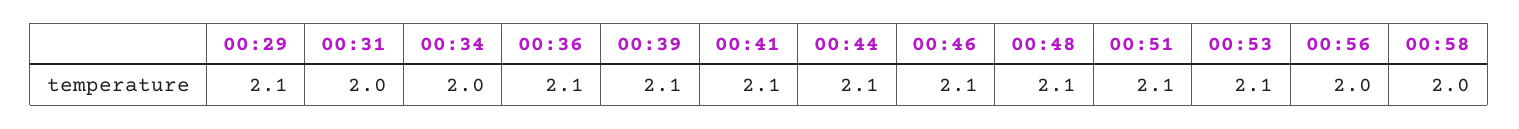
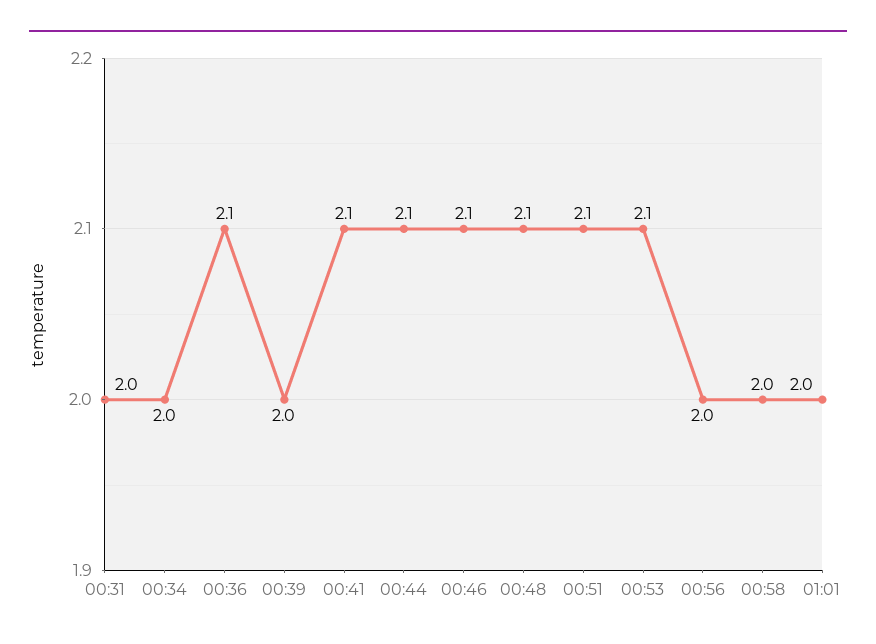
00:29: 2.1 -> none
00:39: 2.1 -> 2
01:01: none -> 2

